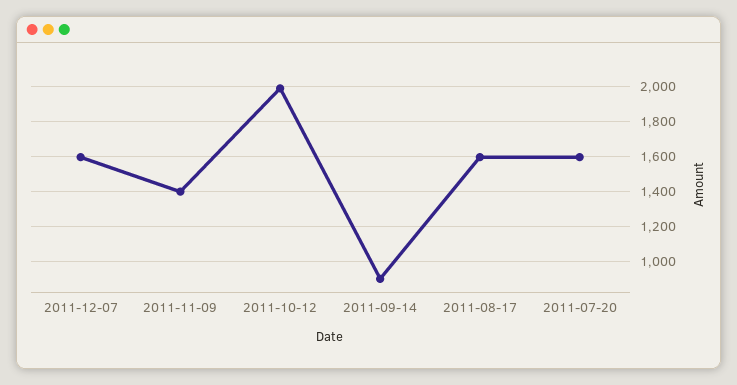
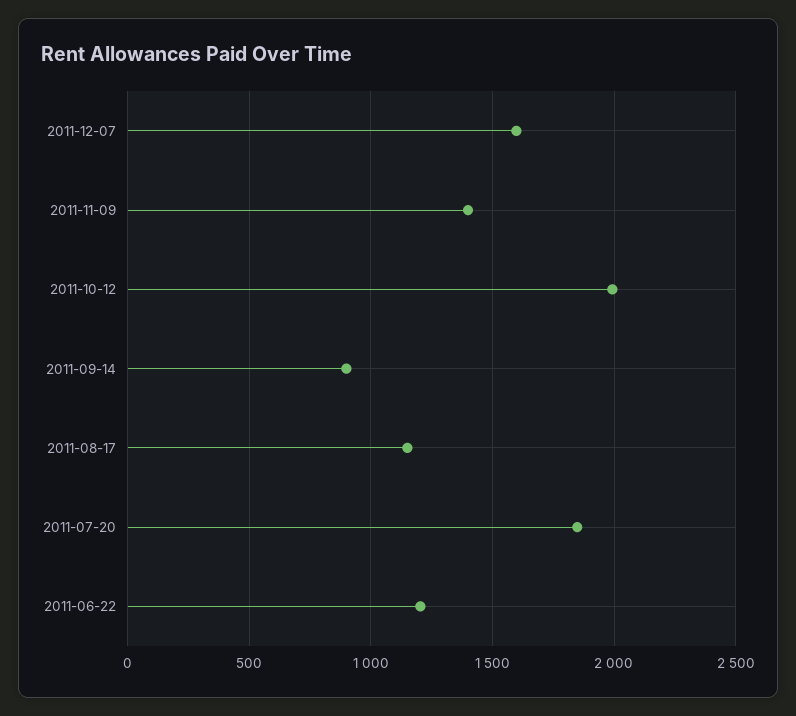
2011-08-17: 1600 -> 1150
2011-07-20: 1600 -> 1850
2011-06-22: none -> 1200

